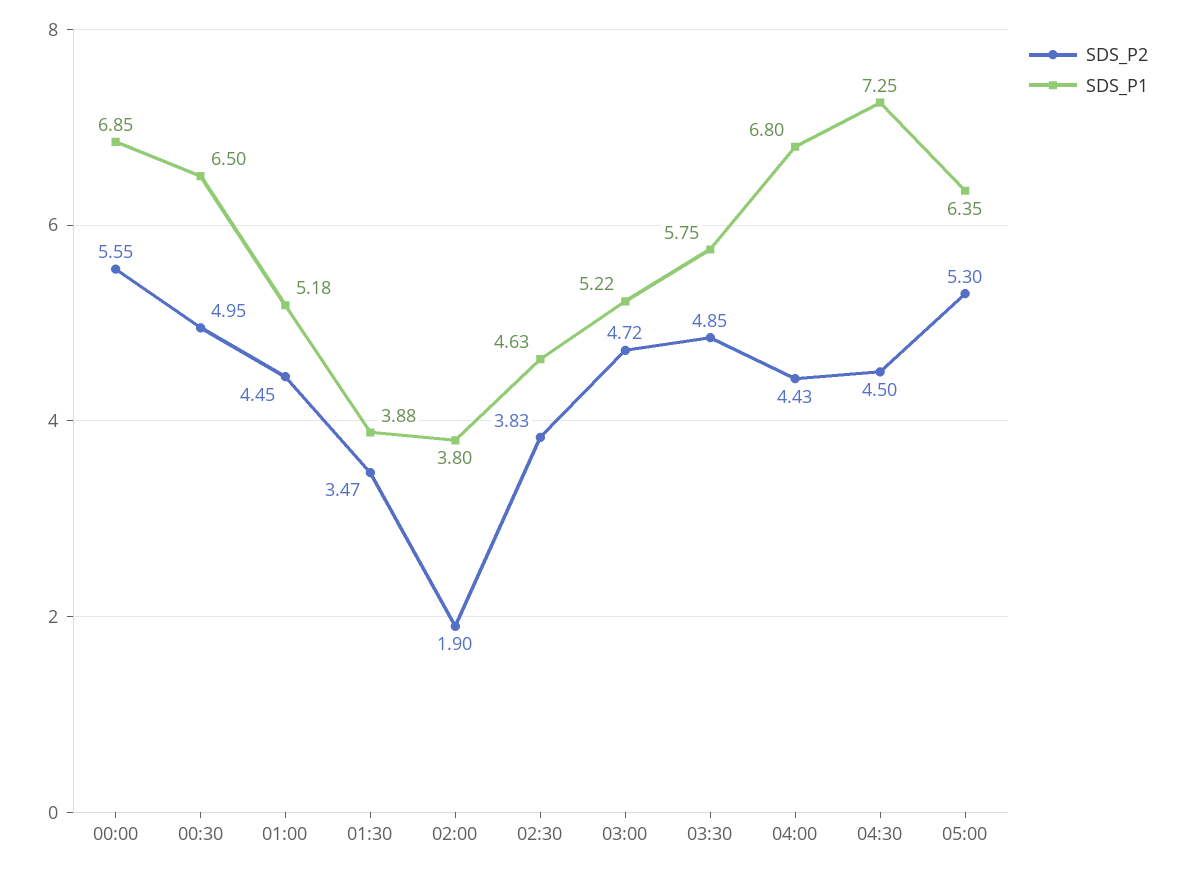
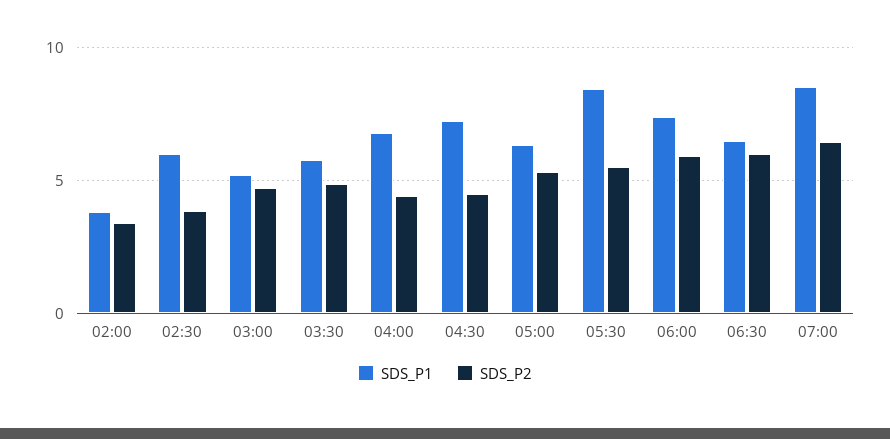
SDS_P2, 00:00: 5.55 -> none
SDS_P1, 00:00: 6.85 -> none
SDS_P2, 00:30: 4.95 -> none
SDS_P1, 00:30: 6.5 -> none
SDS_P2, 01:00: 4.45 -> none
SDS_P1, 01:00: 5.18 -> none
SDS_P2, 01:30: 3.47 -> none
SDS_P1, 01:30: 3.88 -> none
SDS_P2, 02:00: 1.9 -> 3.5
SDS_P1, 02:30: 4.63 -> 6
SDS_P1, 05:30: none -> 8.5
SDS_P2, 05:30: none -> 5.5
SDS_P1, 06:00: none -> 7.5
SDS_P2, 06:00: none -> 6
SDS_P1, 06:30: none -> 6.5
SDS_P2, 06:30: none -> 6
SDS_P1, 07:00: none -> 8.5
SDS_P2, 07:00: none -> 6.5

